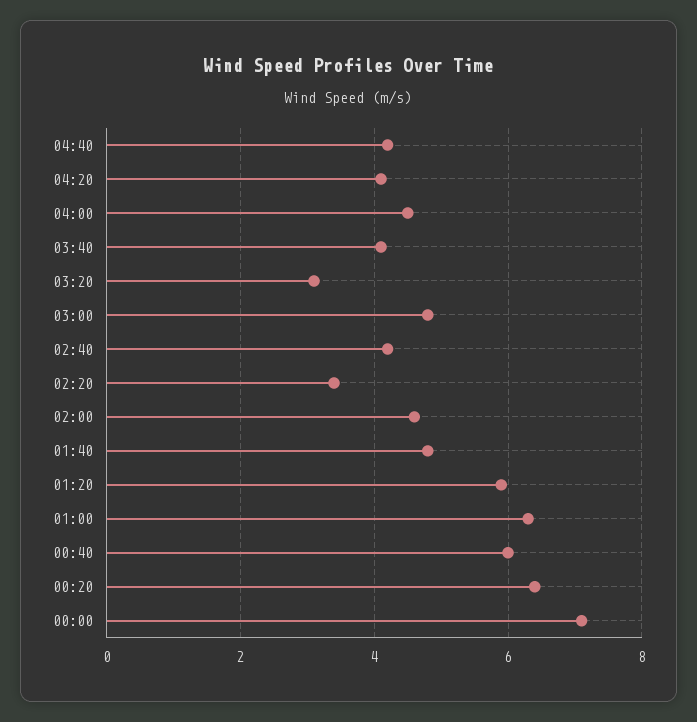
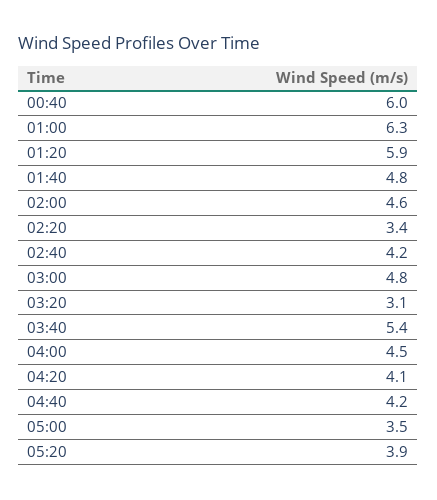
03:40: 4 -> 5.4
00:20: 6.5 -> none
00:00: 7 -> none
05:00: none -> 3.5
05:20: none -> 3.9

